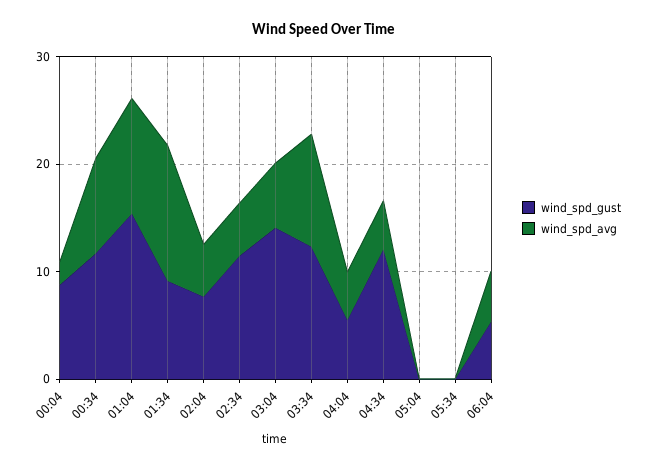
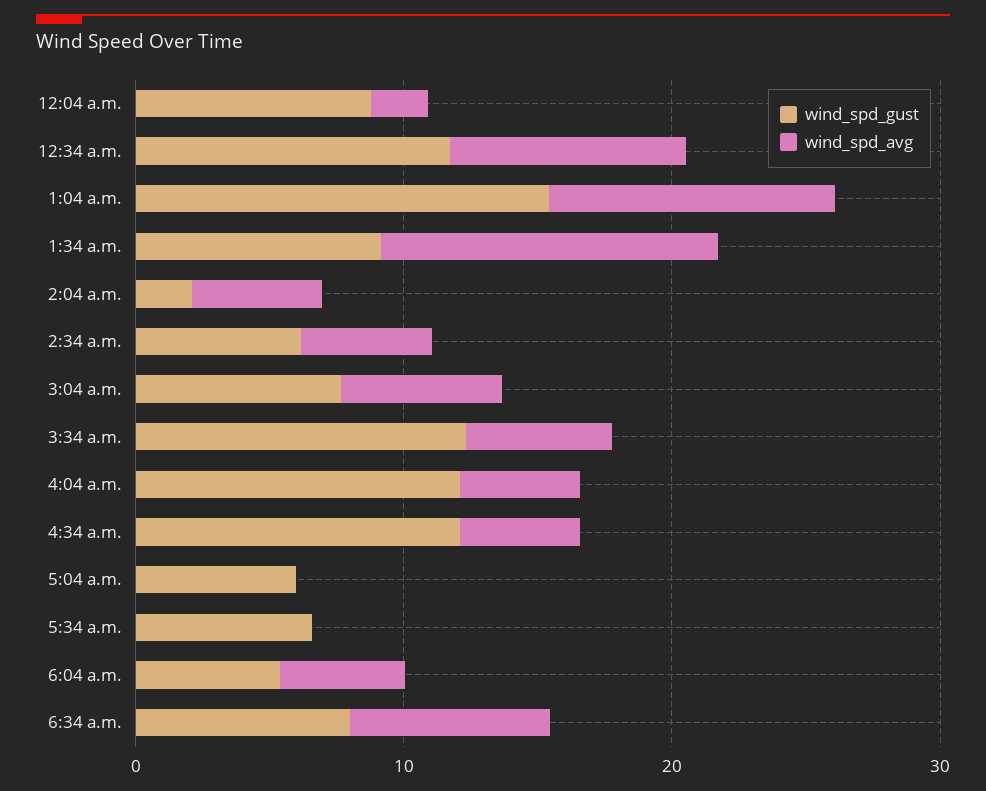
wind_spd_gust, 02:04: 8 -> 2
wind_spd_gust, 02:34: 12 -> 6
wind_spd_gust, 03:04: 14 -> 8
wind_spd_avg, 03:34: 10 -> 6
wind_spd_gust, 04:04: 6 -> 12
wind_spd_gust, 05:04: 0 -> 6
wind_spd_gust, 05:34: 0 -> 6
wind_spd_gust, 6:34 a.m.: none -> 8
wind_spd_avg, 6:34 a.m.: none -> 8

